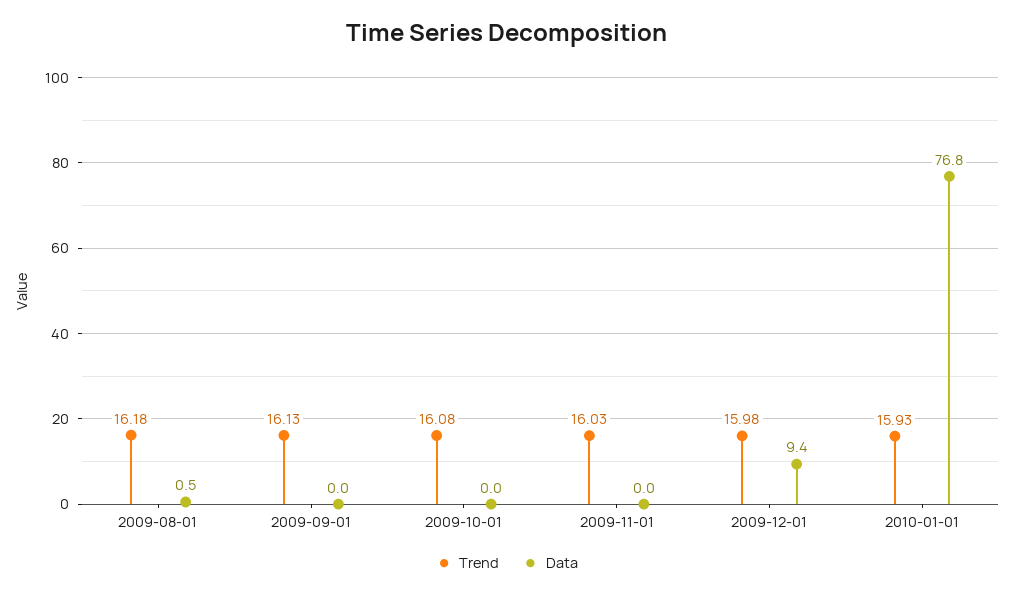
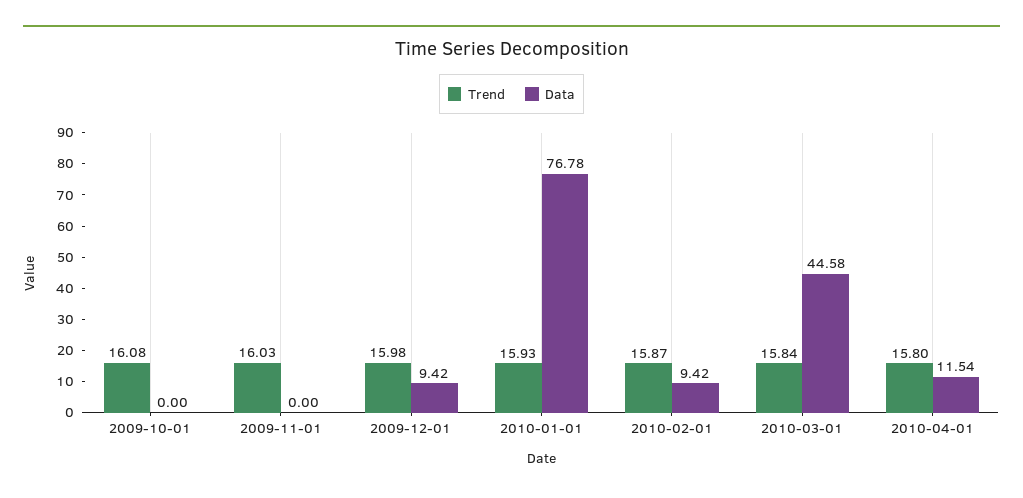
Trend, 2009-08-01: 16.18 -> none
Data, 2009-08-01: 0.5 -> none
Trend, 2009-09-01: 16.13 -> none
Data, 2009-09-01: 0 -> none
Trend, 2010-02-01: none -> 15.87
Data, 2010-02-01: none -> 9.42
Trend, 2010-03-01: none -> 15.84
Data, 2010-03-01: none -> 44.58
Trend, 2010-04-01: none -> 15.8
Data, 2010-04-01: none -> 11.54

